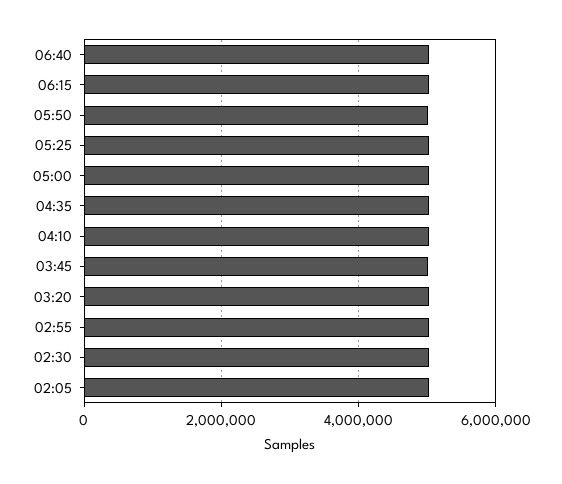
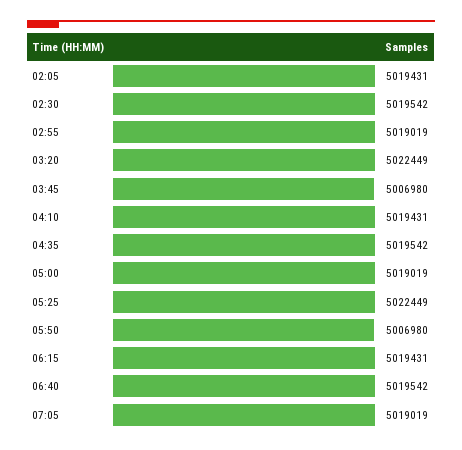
07:05: none -> 5019019

